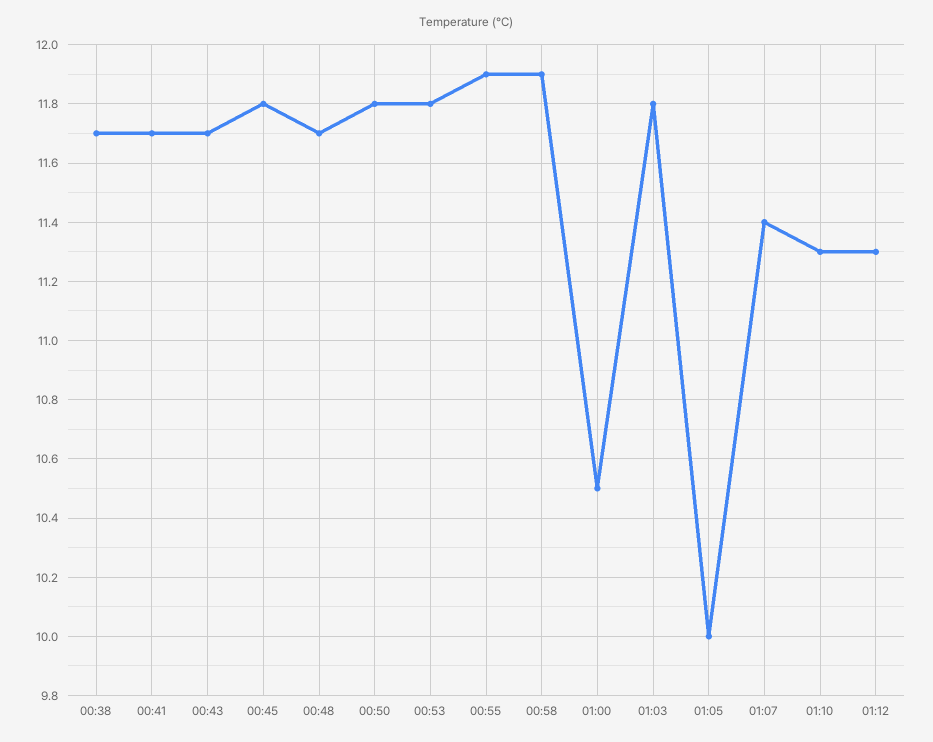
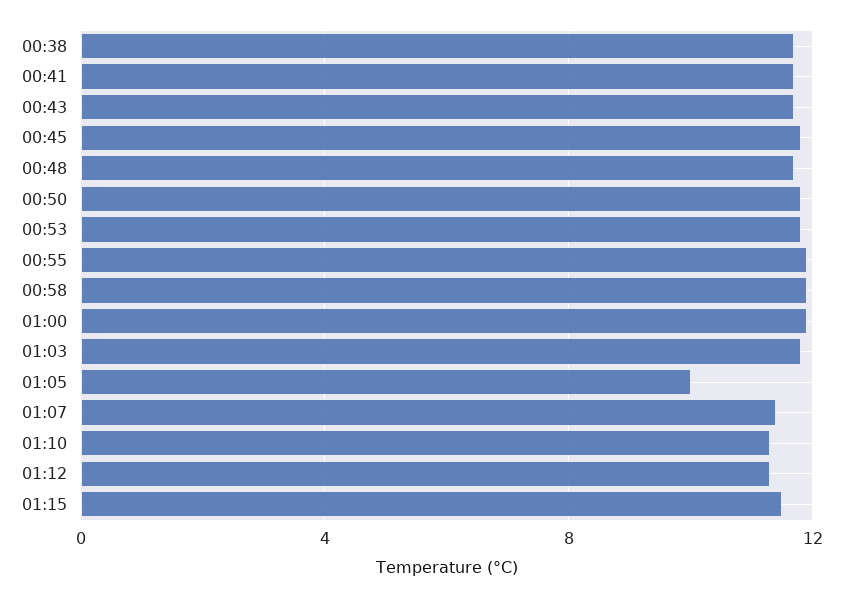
01:00: 10.5 -> 12
01:15: none -> 11.5

